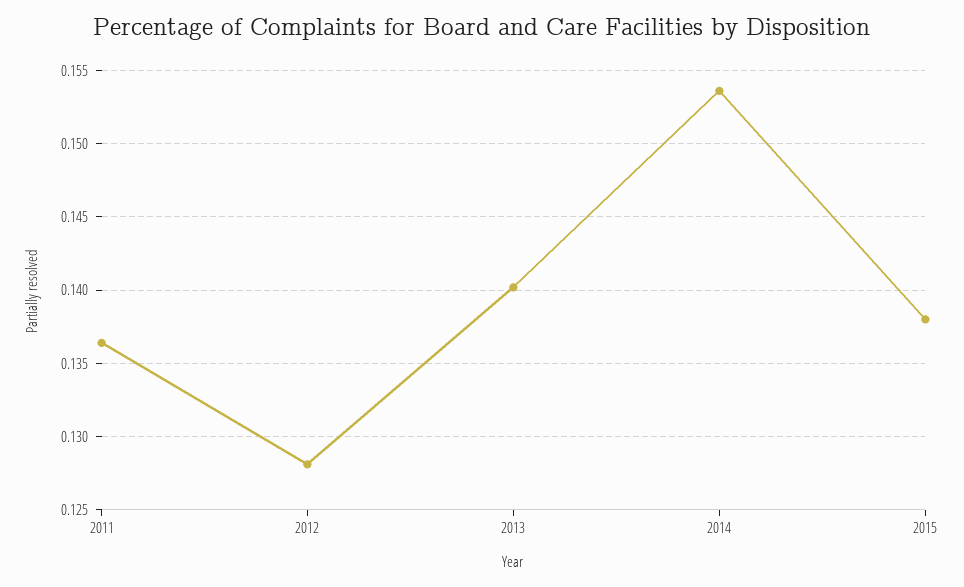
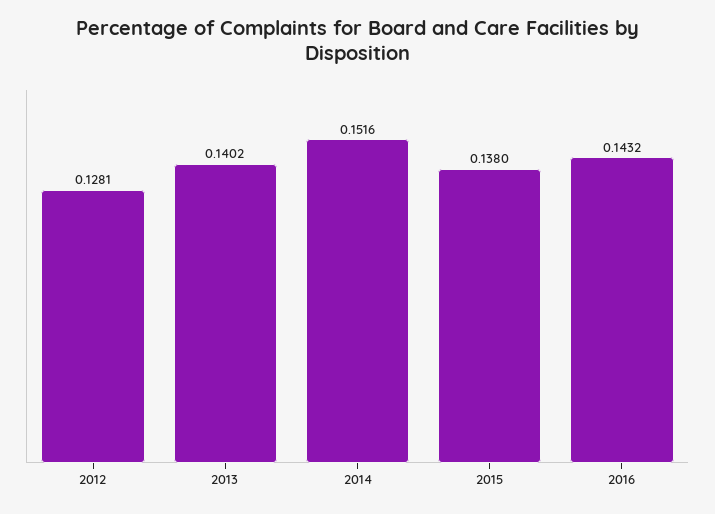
2011: 0.1365 -> none
2014: 0.1535 -> 0.1516
2016: none -> 0.1432

